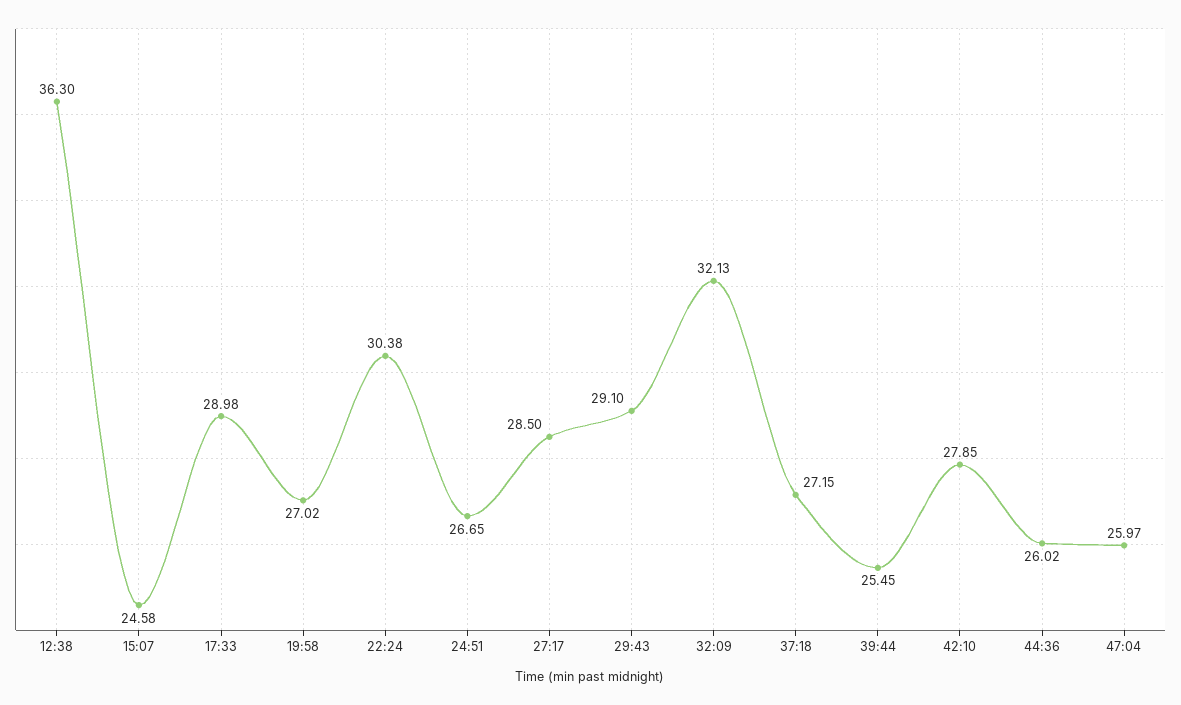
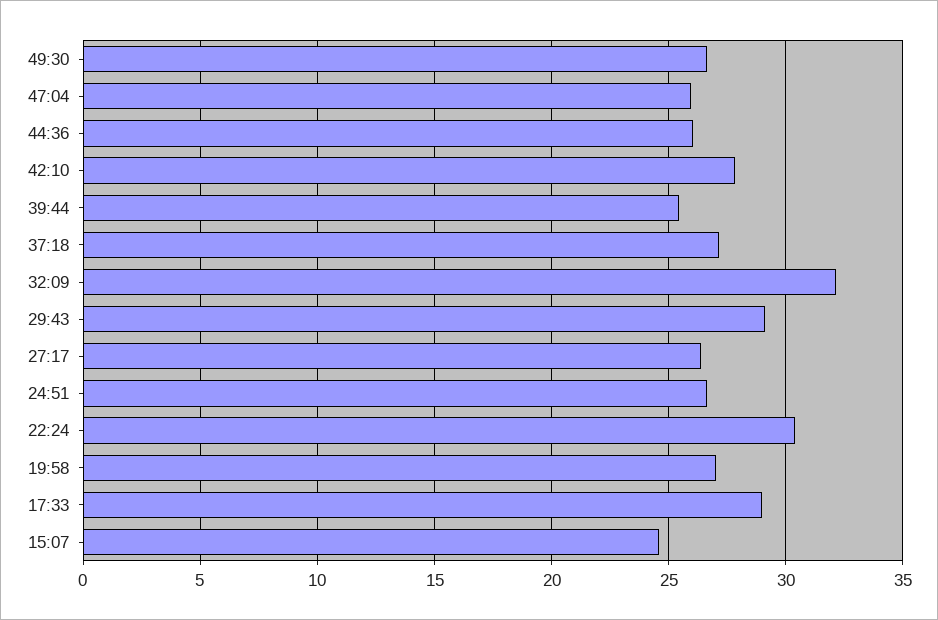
12:38: 36.3 -> none
27:17: 28.5 -> 26.5
49:30: none -> 26.5

